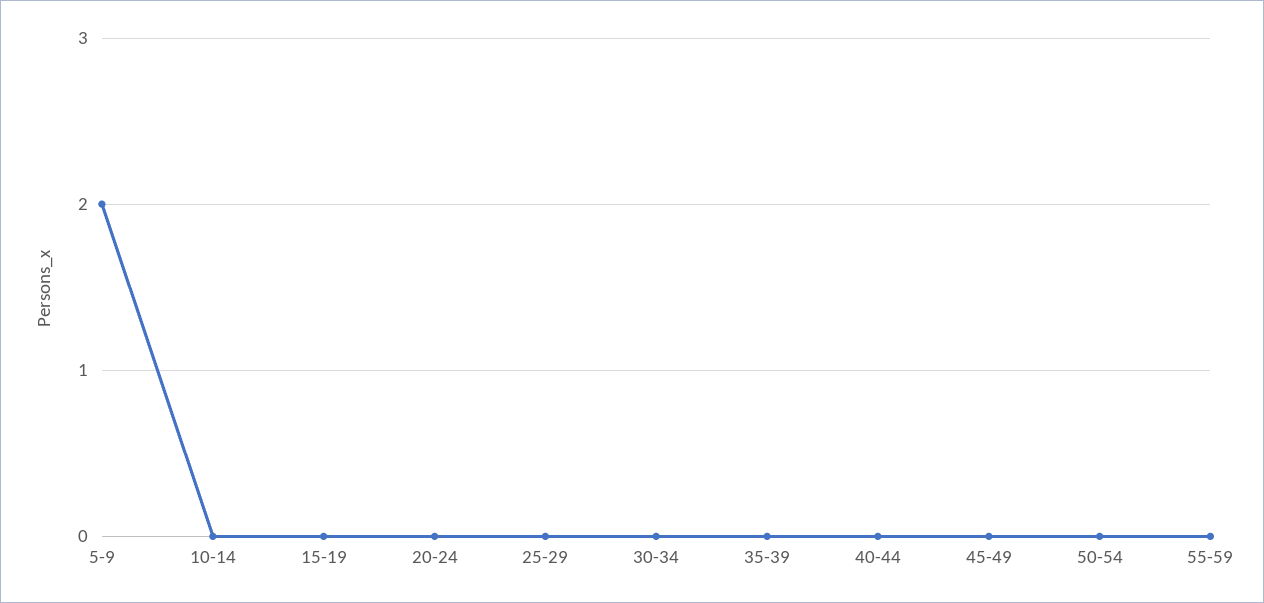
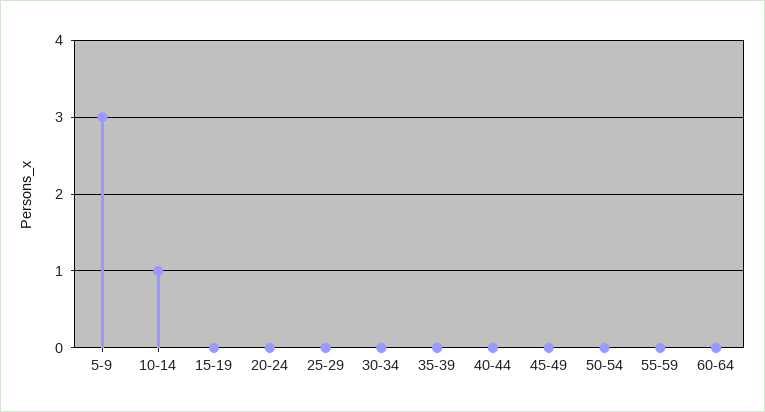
5-9: 2 -> 3
10-14: 0 -> 1
60-64: none -> 0

